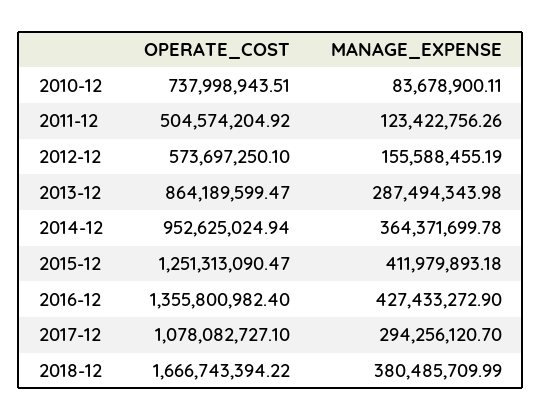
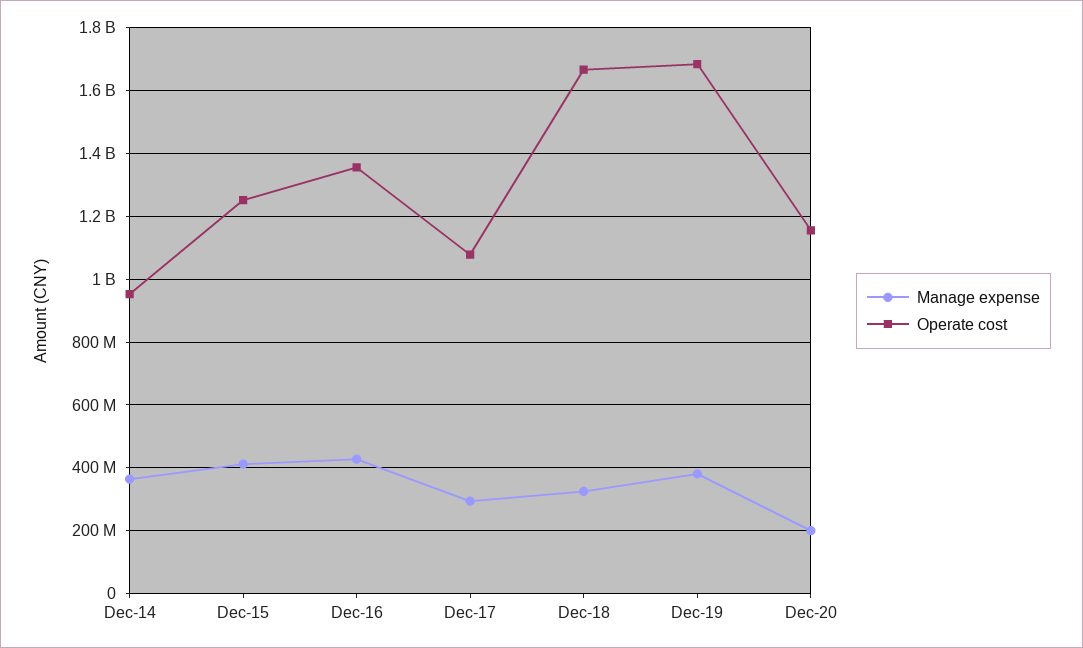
OPERATE_COST, 2010-12: 737998943.51 -> none
MANAGE_EXPENSE, 2010-12: 83678900.11 -> none
OPERATE_COST, 2011-12: 504574204.92 -> none
MANAGE_EXPENSE, 2011-12: 123422756.26 -> none
OPERATE_COST, 2012-12: 573697250.1 -> none
MANAGE_EXPENSE, 2012-12: 155588455.19 -> none
OPERATE_COST, 2013-12: 864189599.47 -> none
MANAGE_EXPENSE, 2013-12: 287494343.98 -> none
MANAGE_EXPENSE, 2018-12: 380485709.99 -> 320000000
MANAGE_EXPENSE, Dec-19: none -> 380000000
OPERATE_COST, Dec-19: none -> 1680000000
MANAGE_EXPENSE, Dec-20: none -> 200000000
OPERATE_COST, Dec-20: none -> 1160000000

